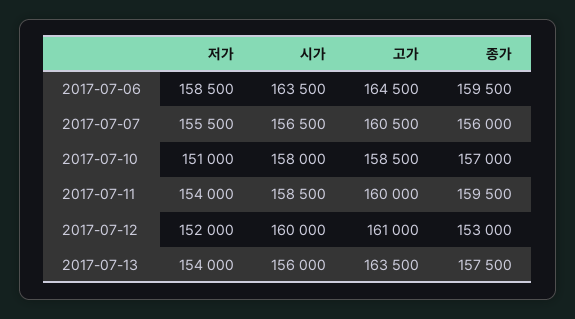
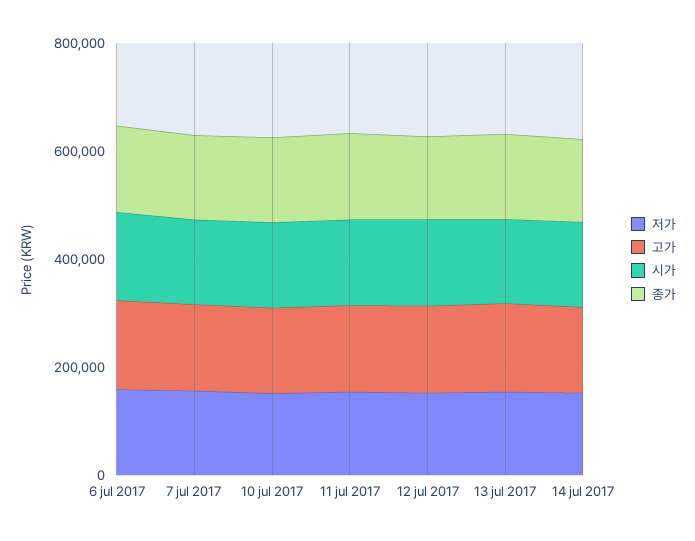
저가, 14 jul 2017: none -> 150000
고가, 14 jul 2017: none -> 150000
시가, 14 jul 2017: none -> 150000
종가, 14 jul 2017: none -> 150000

